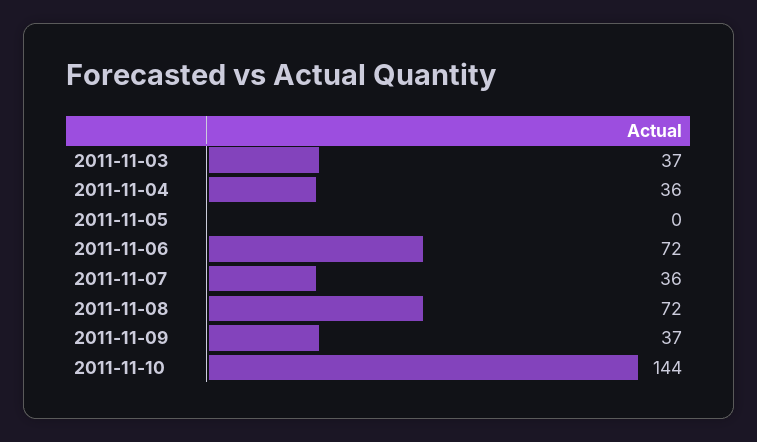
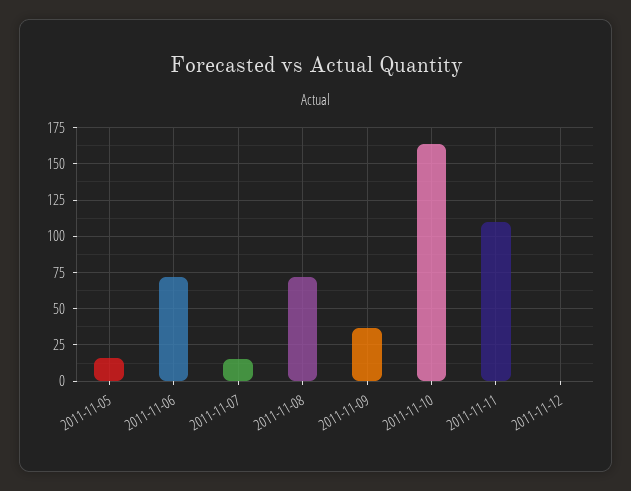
2011-11-03: 37 -> none
2011-11-04: 36 -> none
2011-11-05: 0 -> 15
2011-11-07: 36 -> 15
2011-11-10: 144 -> 165
2011-11-11: none -> 110
2011-11-12: none -> 0

